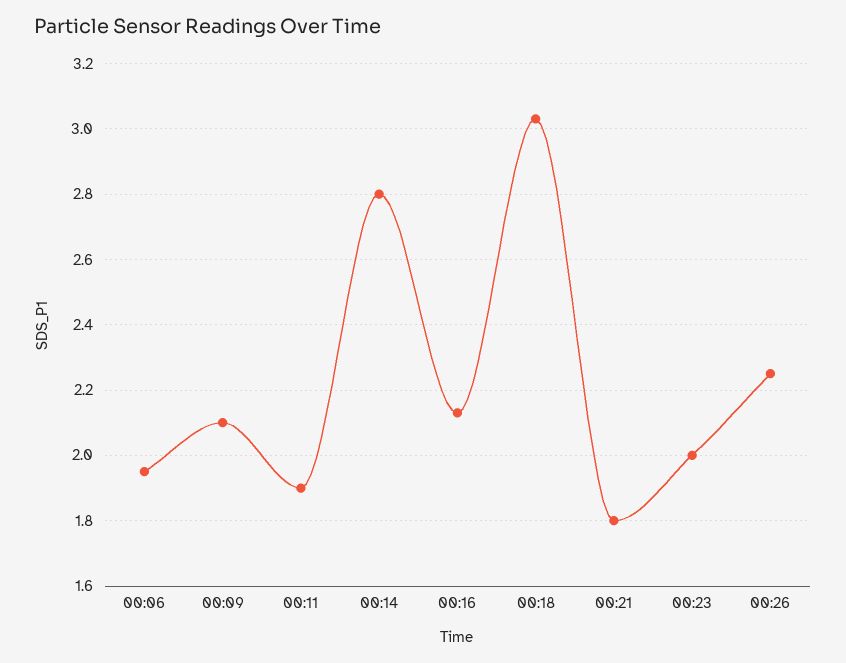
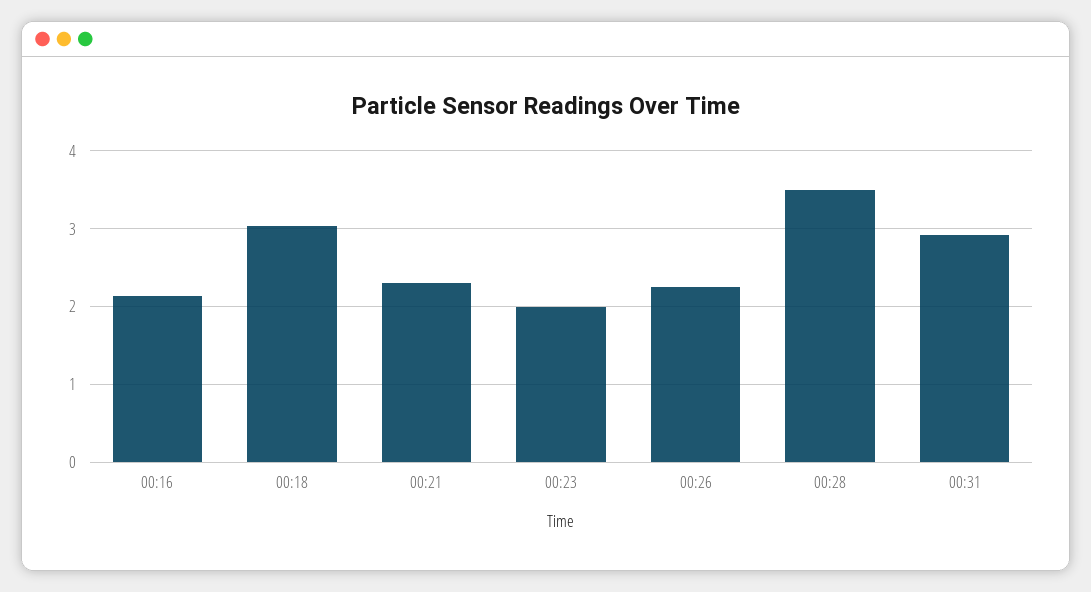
00:06: 1.95 -> none
00:09: 2.1 -> none
00:11: 1.9 -> none
00:14: 2.8 -> none
00:21: 1.8 -> 2.3
00:28: none -> 3.5
00:31: none -> 2.9

